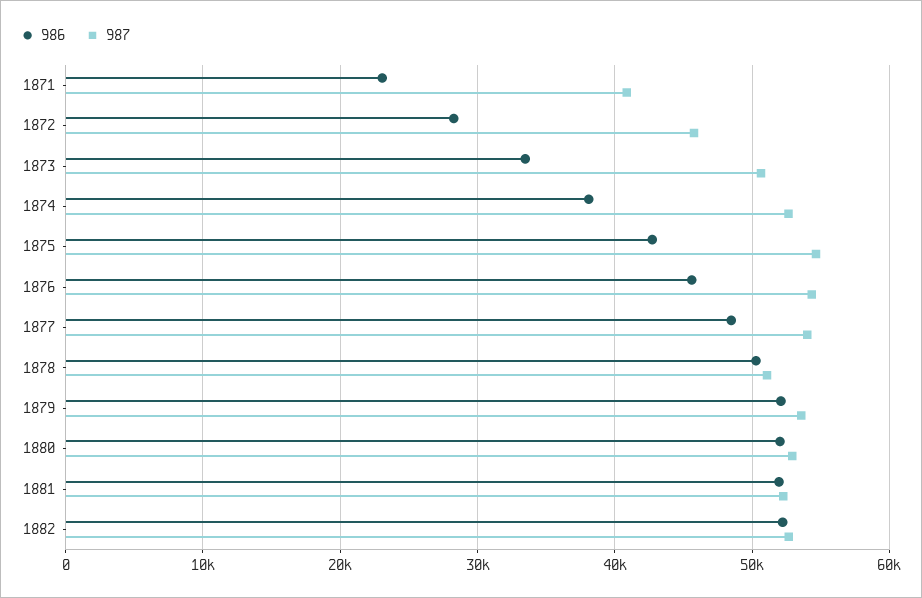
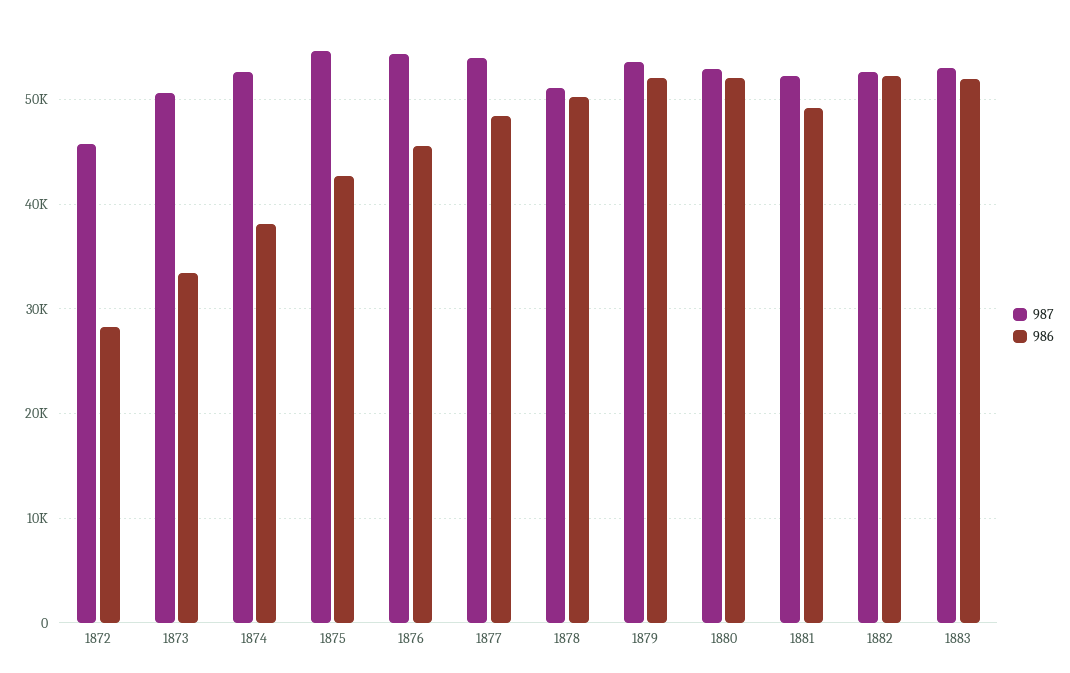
986, 1871: 23000 -> none
987, 1871: 41000 -> none
986, 1881: 52000 -> 49000
987, 1883: none -> 53000
986, 1883: none -> 52000

